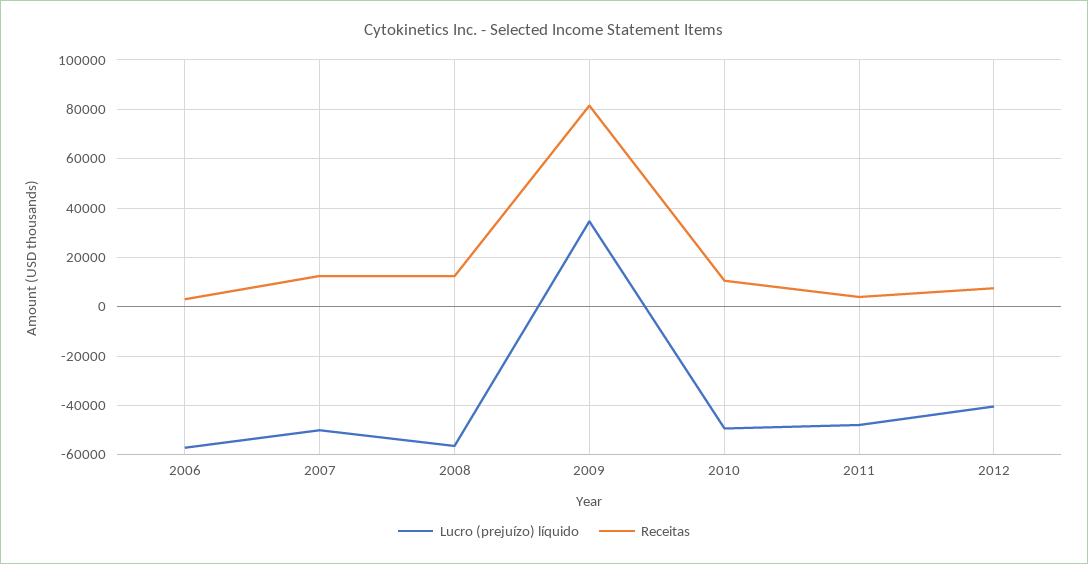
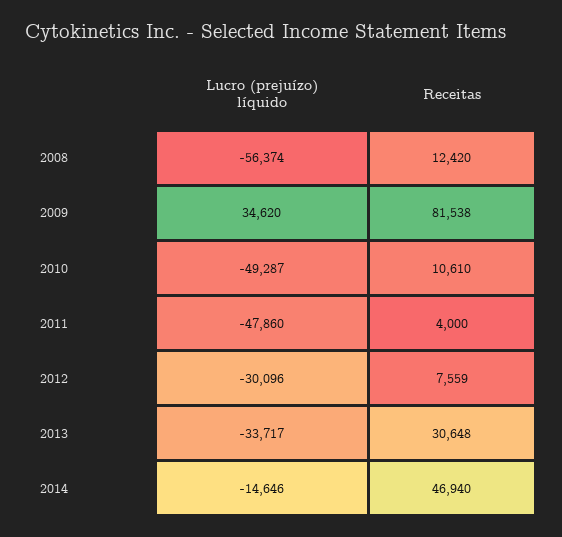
Lucro (prejuízo) líquido, 2006: -57500 -> none
Receitas, 2006: 2500 -> none
Lucro (prejuízo) líquido, 2007: -50000 -> none
Receitas, 2007: 12500 -> none
Lucro (prejuízo) líquido, 2012: -40000 -> -30096
Lucro (prejuízo) líquido, 2013: none -> -33717
Receitas, 2013: none -> 30648
Lucro (prejuízo) líquido, 2014: none -> -14646
Receitas, 2014: none -> 46940

